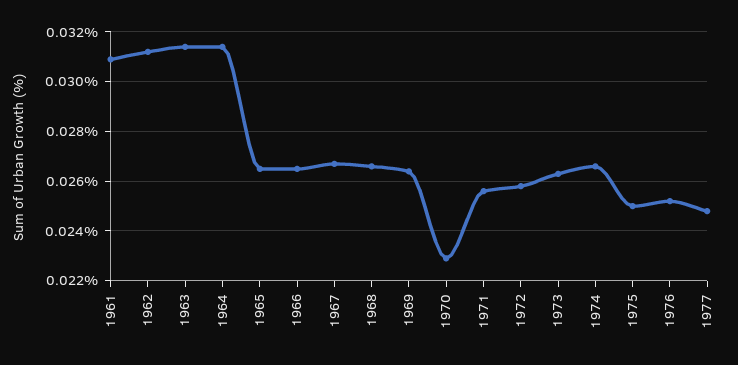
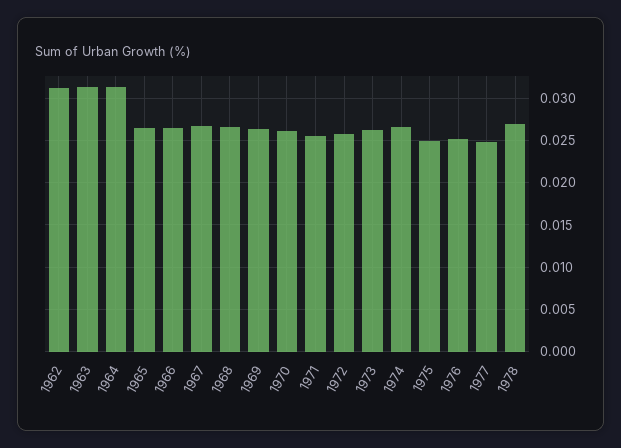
1961: 0.031 -> none
1970: 0.023 -> 0.026
1978: none -> 0.027

